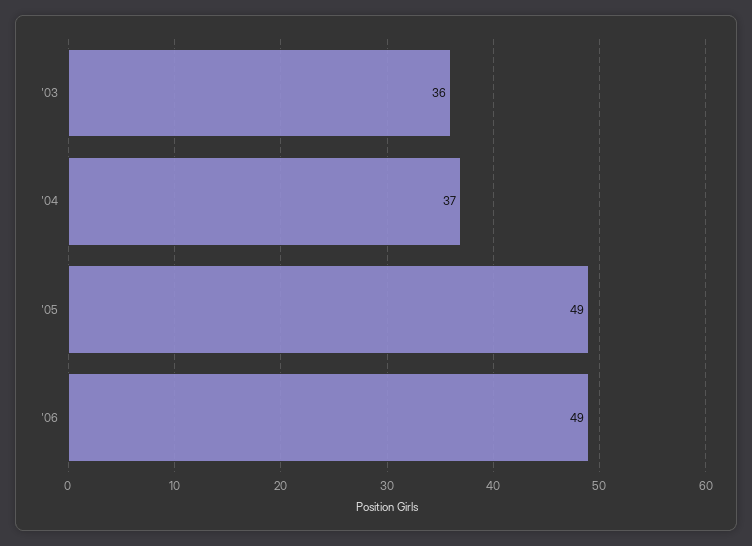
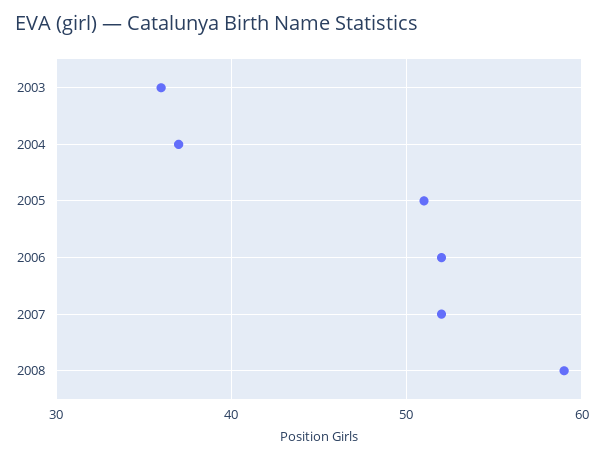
'05: 49 -> 51
'06: 49 -> 52
2007: none -> 52
2008: none -> 59

